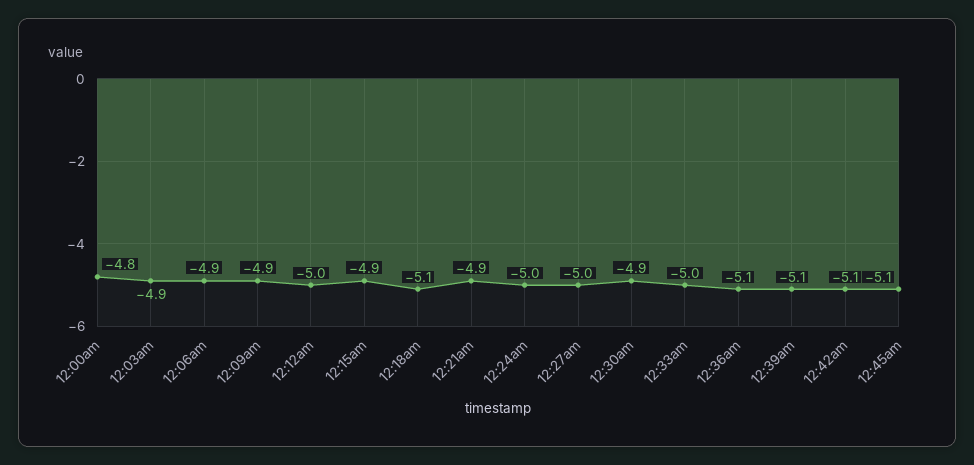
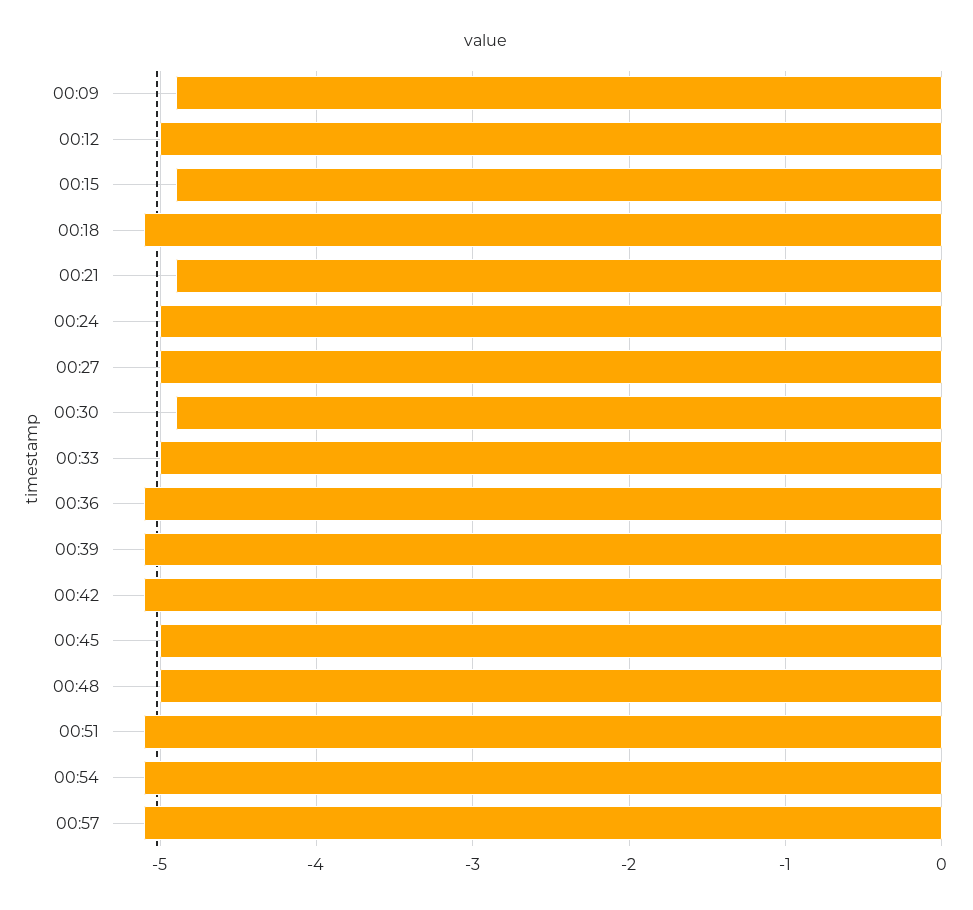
12:00am: -4.8 -> none
12:03am: -4.9 -> none
12:06am: -4.9 -> none
12:45am: -5.1 -> -5
00:48: none -> -5
00:51: none -> -5.1
00:54: none -> -5.1
00:57: none -> -5.1

